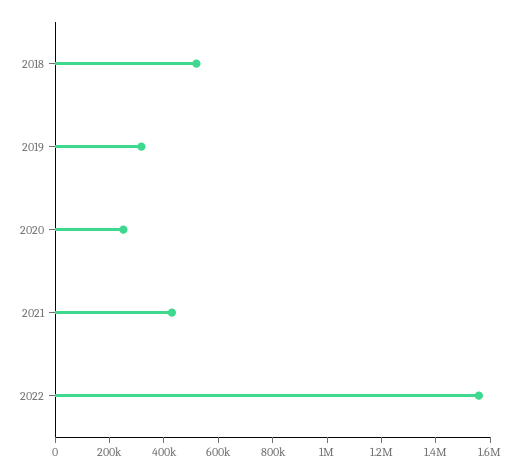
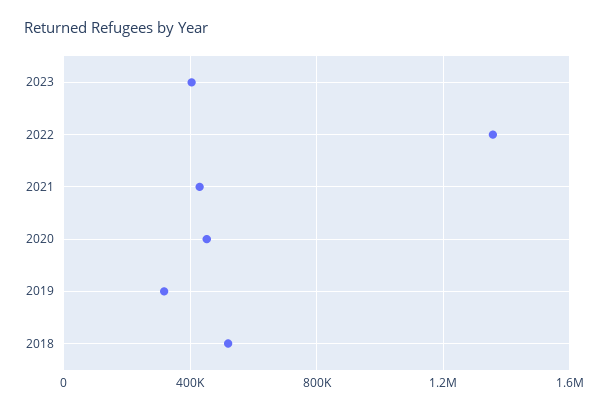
2020: 250000 -> 450000
2022: 1550000 -> 1350000
2023: none -> 400000

